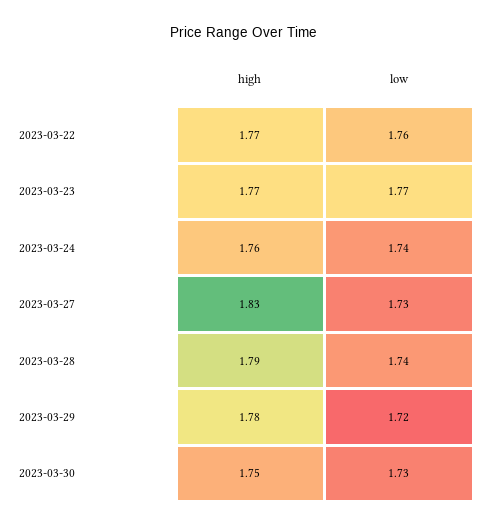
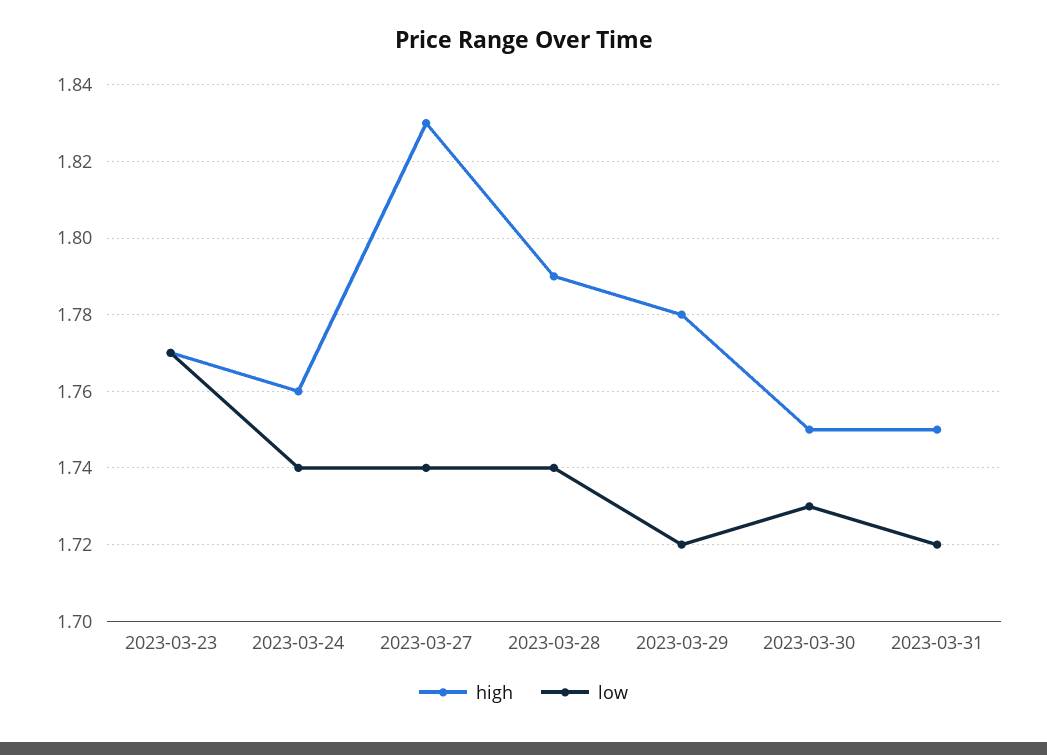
high, 2023-03-22: 1.77 -> none
low, 2023-03-22: 1.76 -> none
low, 2023-03-27: 1.73 -> 1.74
high, 2023-03-31: none -> 1.75
low, 2023-03-31: none -> 1.72

